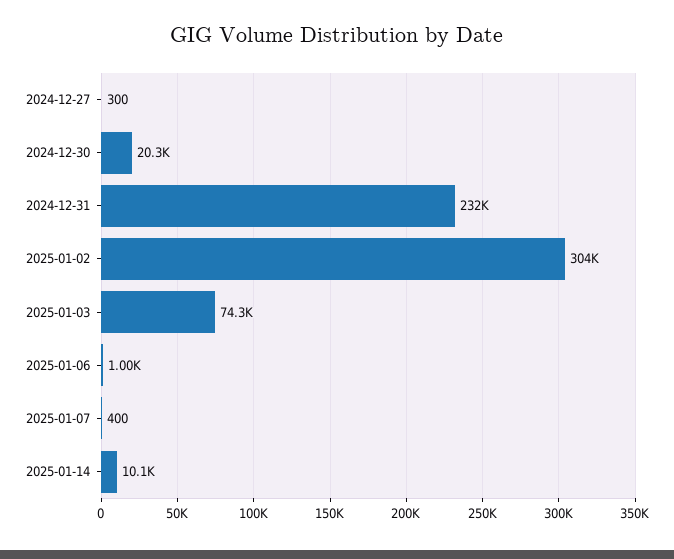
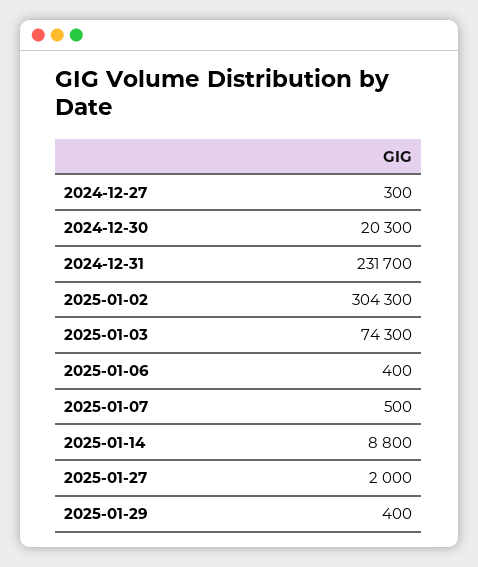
2025-01-06: 1000 -> 400
2025-01-07: 400 -> 500
2025-01-14: 10100 -> 8800
2025-01-27: none -> 2000
2025-01-29: none -> 400

